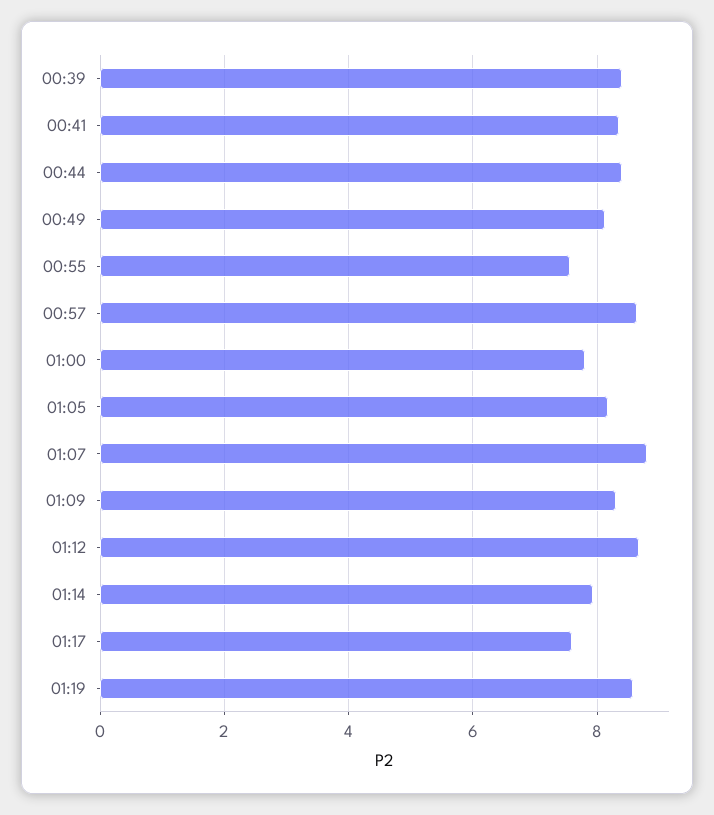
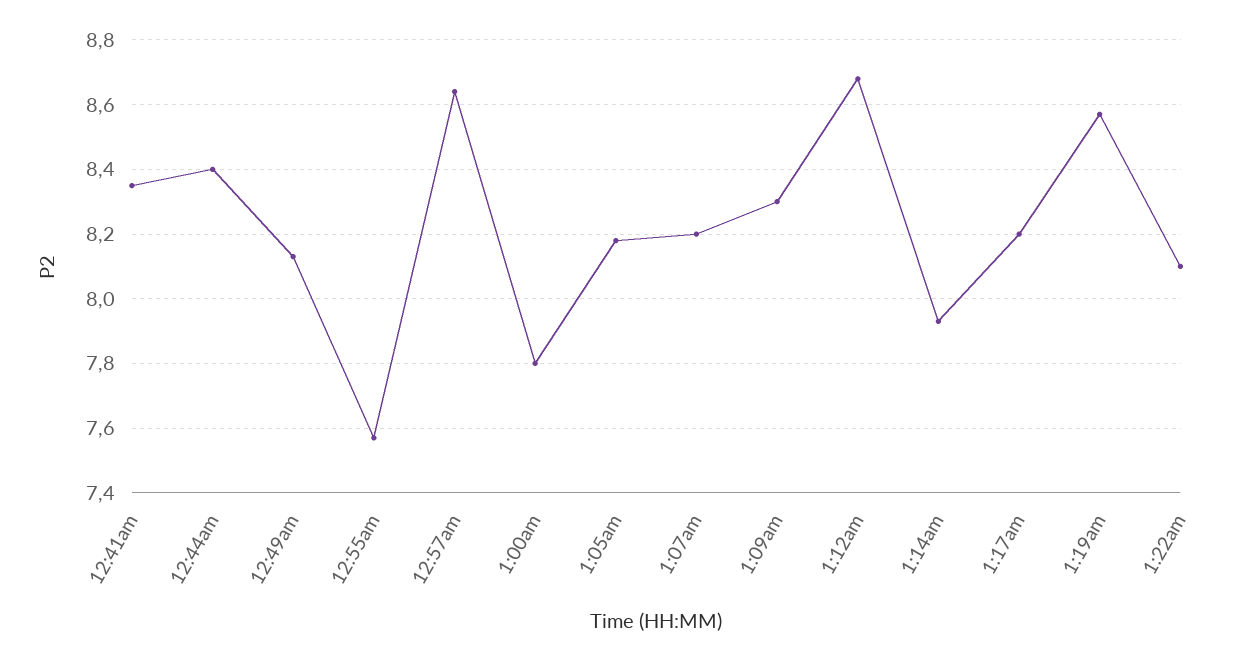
00:39: 8.4 -> none
01:07: 8.8 -> 8.2
01:17: 7.6 -> 8.2
1:22am: none -> 8.1

